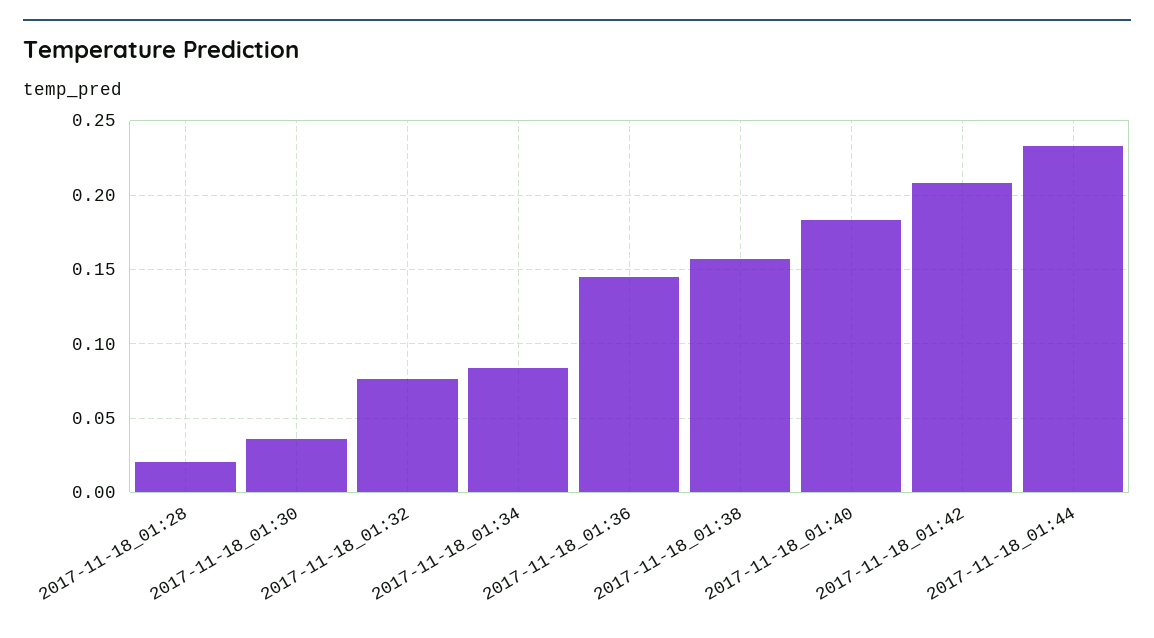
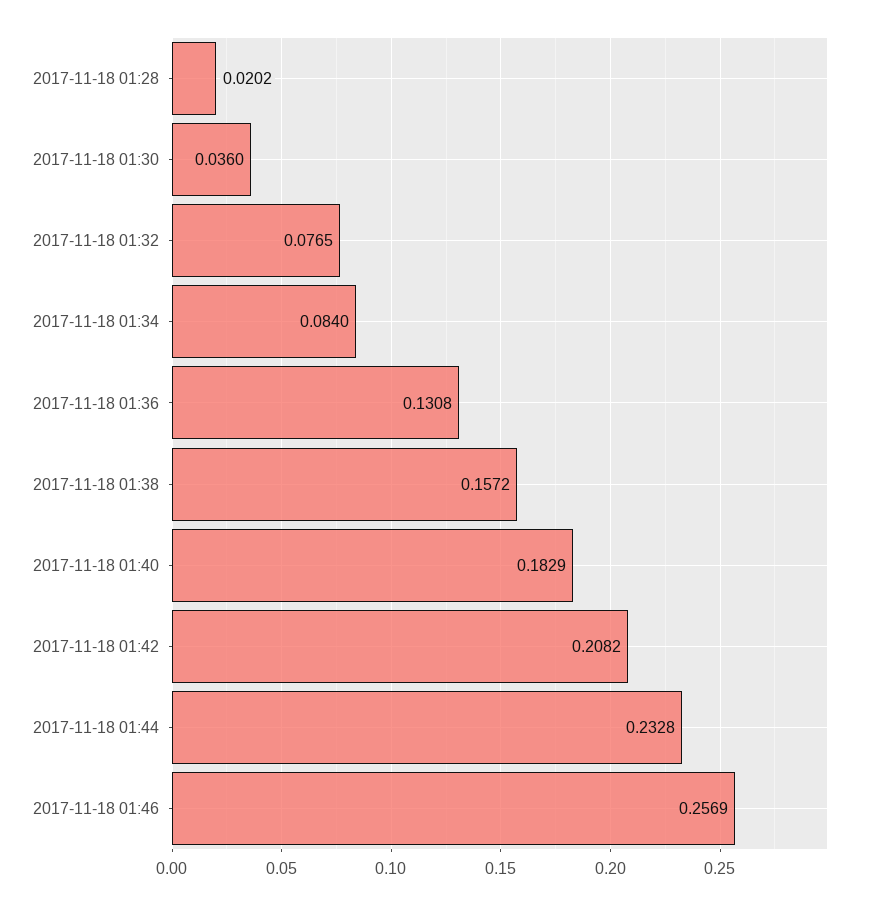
2017-11-18_01:36: 0.145 -> 0.1308
2017-11-18 01:46: none -> 0.2569

